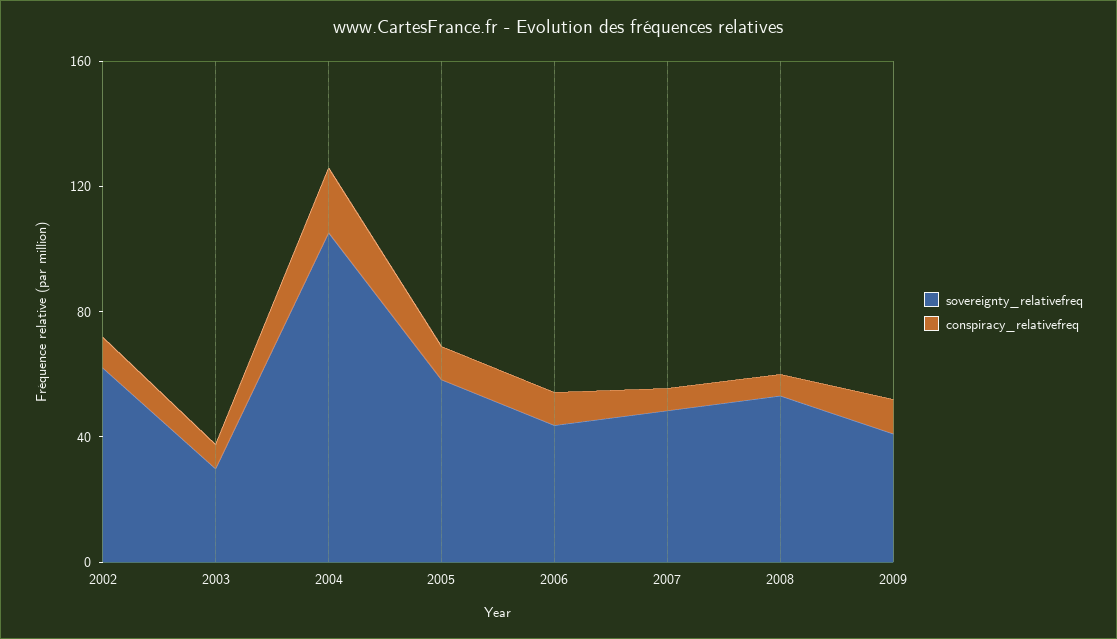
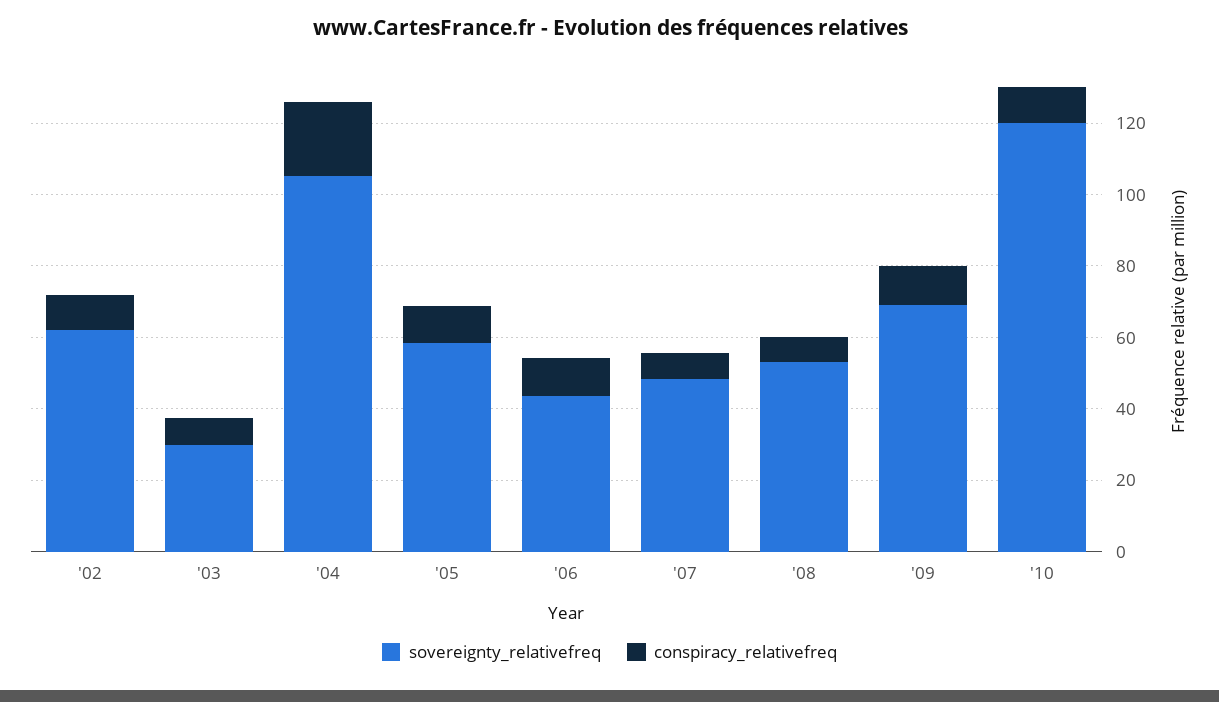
sovereignty_relativefreq, 2009: 40 -> 70
sovereignty_relativefreq, '10: none -> 120
conspiracy_relativefreq, '10: none -> 10

